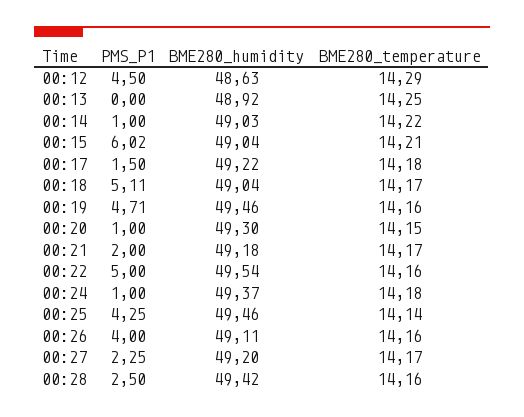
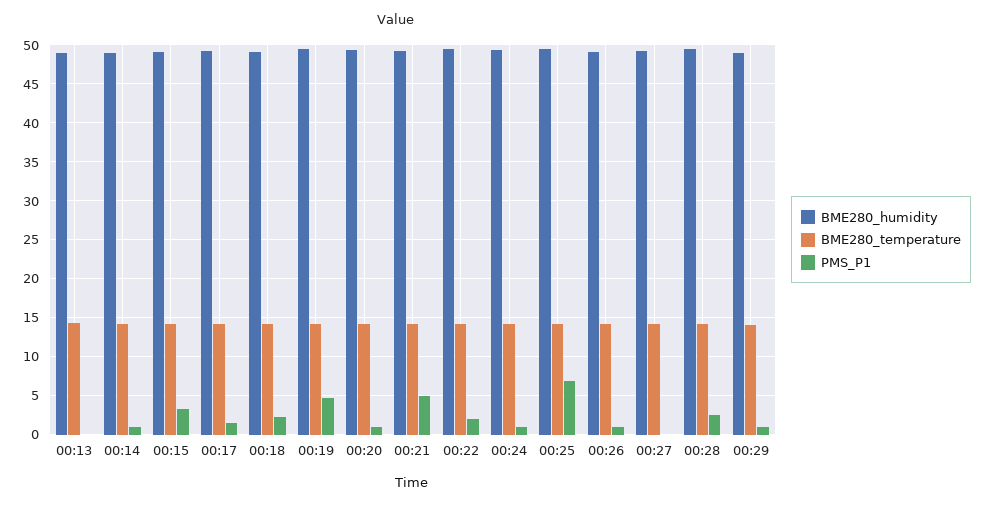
PMS_P1, 00:12: 4.5 -> none
BME280_humidity, 00:12: 48.63 -> none
BME280_temperature, 00:12: 14.29 -> none
PMS_P1, 00:15: 6.02 -> 3
PMS_P1, 00:18: 5.11 -> 2
PMS_P1, 00:21: 2 -> 5
PMS_P1, 00:22: 5 -> 2
PMS_P1, 00:25: 4.25 -> 7
PMS_P1, 00:26: 4 -> 1
PMS_P1, 00:27: 2.25 -> 0
BME280_humidity, 00:29: none -> 49
BME280_temperature, 00:29: none -> 14
PMS_P1, 00:29: none -> 1

